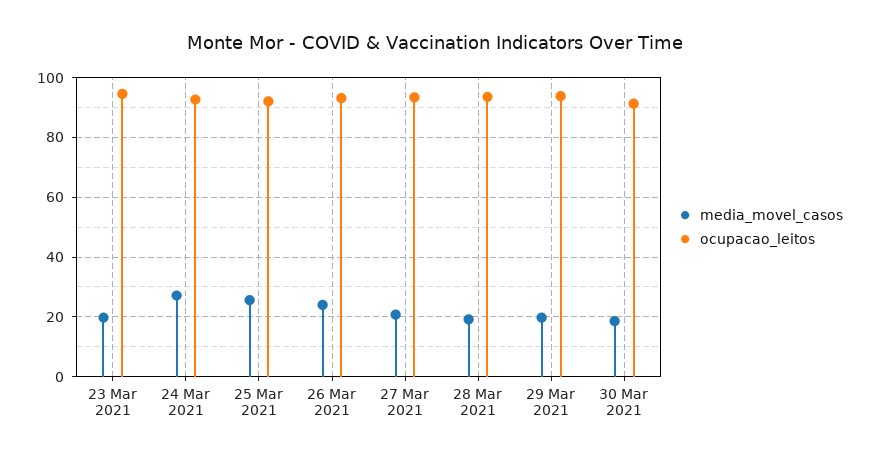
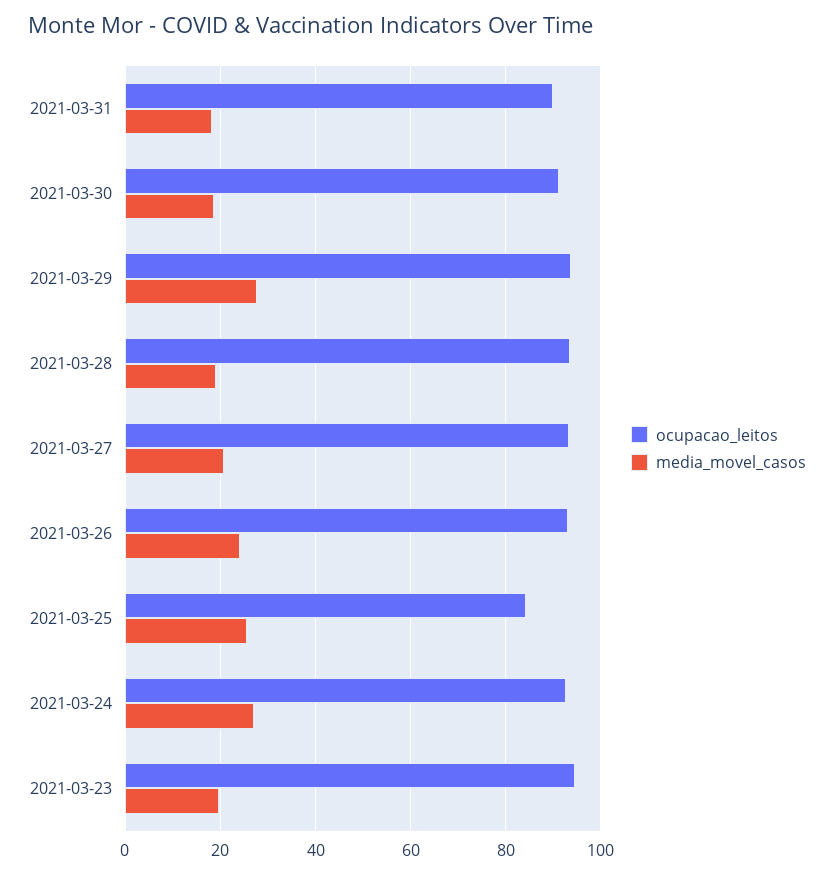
ocupacao_leitos, 25 Mar 2021: 92.5 -> 84
media_movel_casos, 29 Mar 2021: 20 -> 28
ocupacao_leitos, 2021-03-31: none -> 90
media_movel_casos, 2021-03-31: none -> 18

